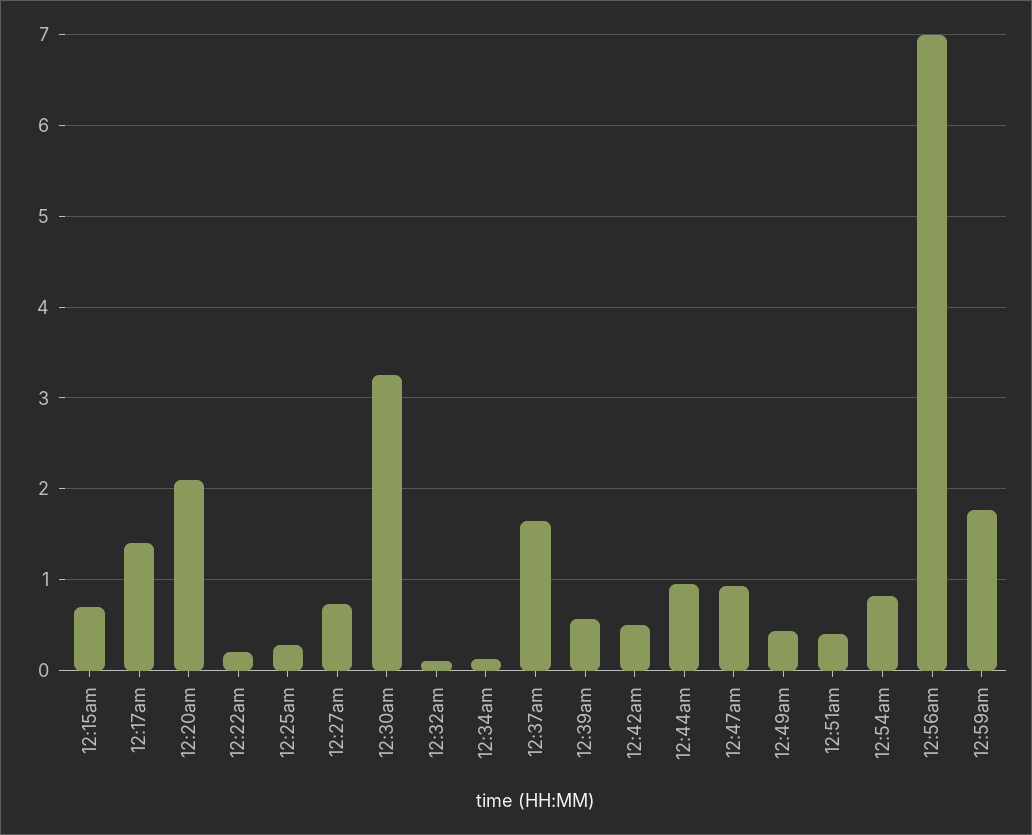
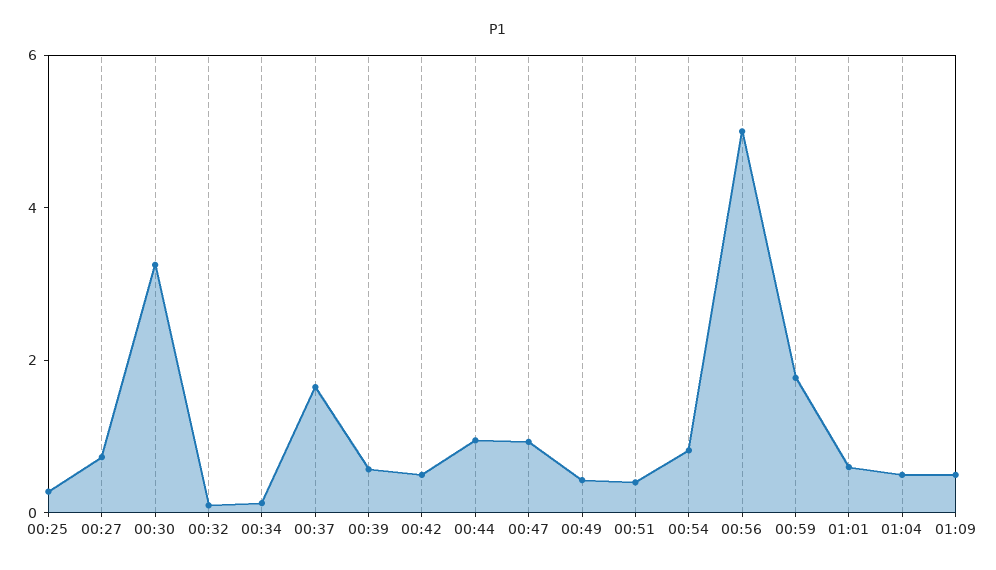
12:15am: 0.7 -> none
12:17am: 1.4 -> none
12:20am: 2.1 -> none
12:22am: 0.2 -> none
12:56am: 7 -> 5
01:01: none -> 0.5
01:04: none -> 0.5
01:09: none -> 0.5

